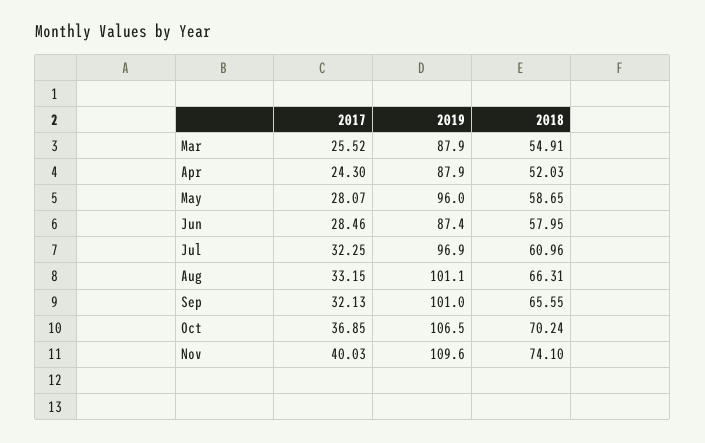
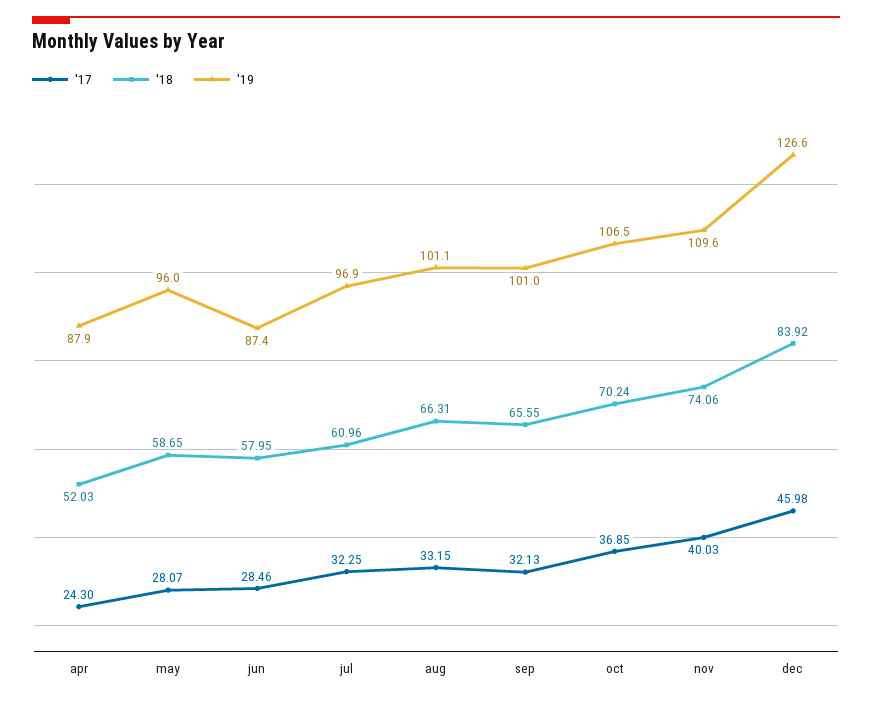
2017, Mar: 25.52 -> none
2019, Mar: 87.9 -> none
2018, Mar: 54.91 -> none
2018, Nov: 74.1 -> 74.06
2017, dec: none -> 45.98
2018, dec: none -> 83.92
2019, dec: none -> 126.6

